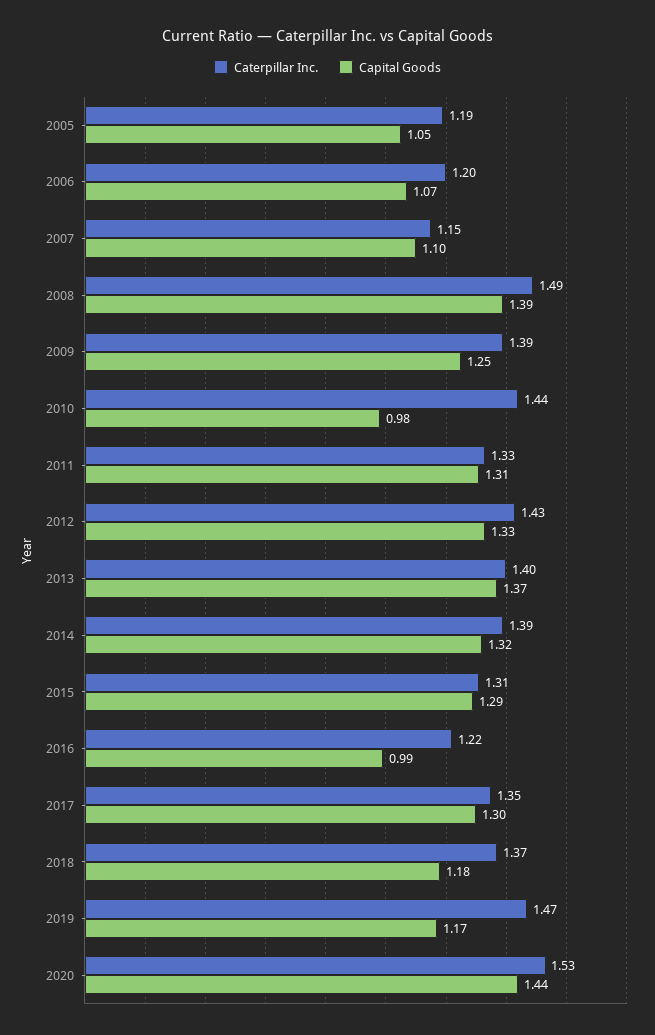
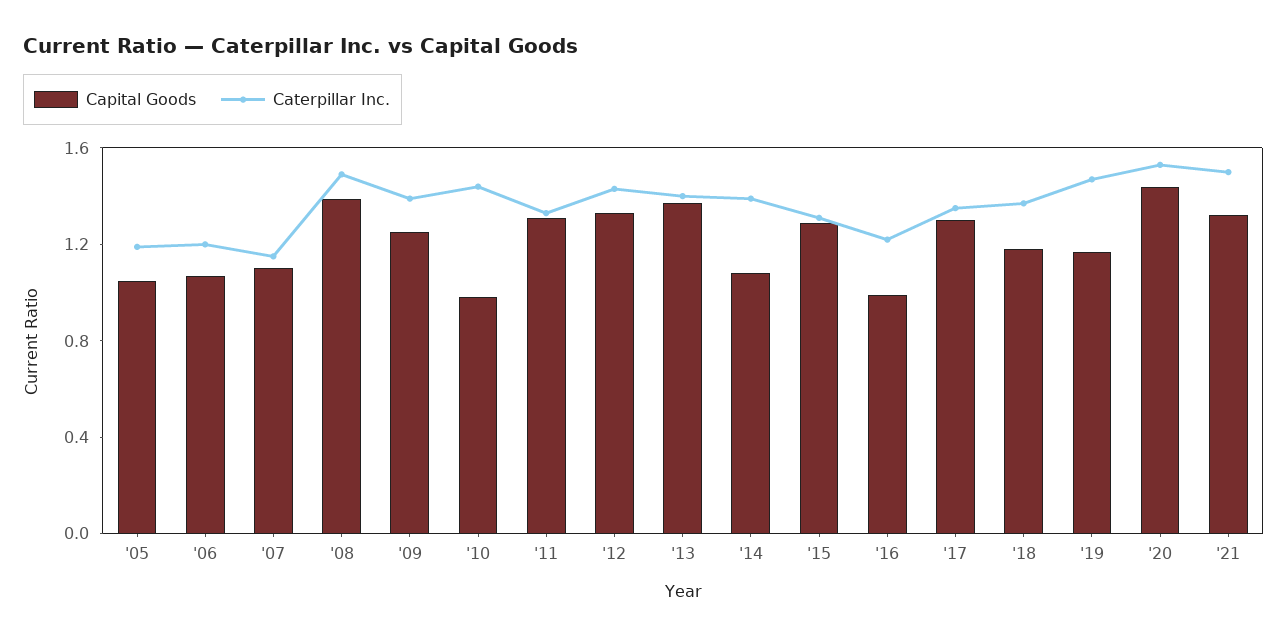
Capital Goods, 2014: 1.32 -> 1.1
Capital Goods, '21: none -> 1.3
Caterpillar Inc., '21: none -> 1.5

